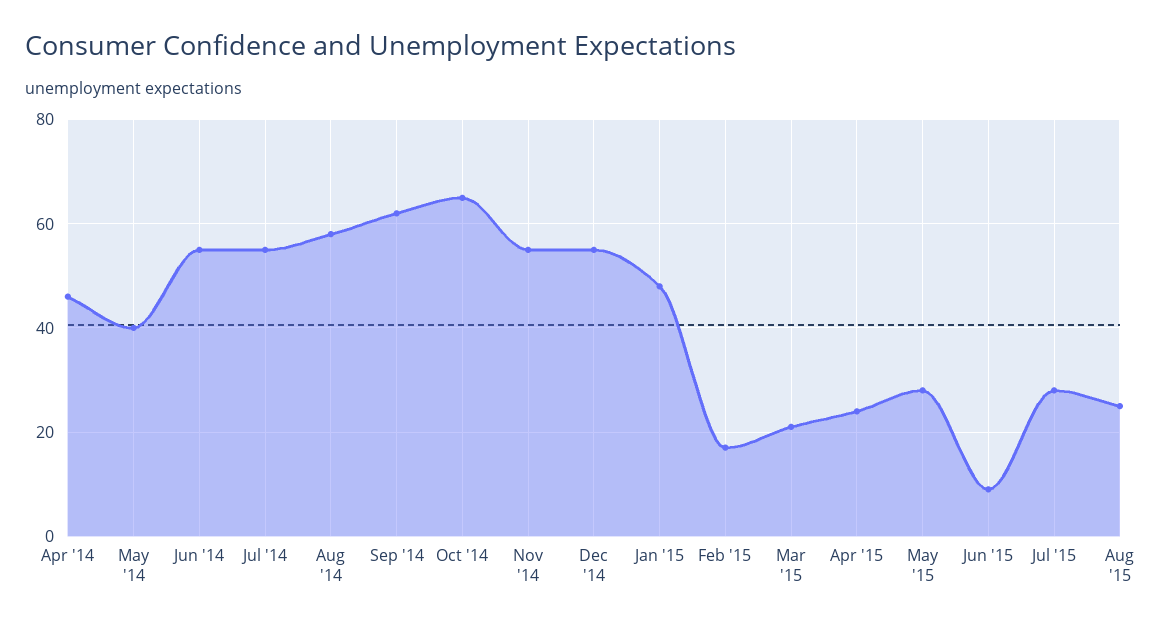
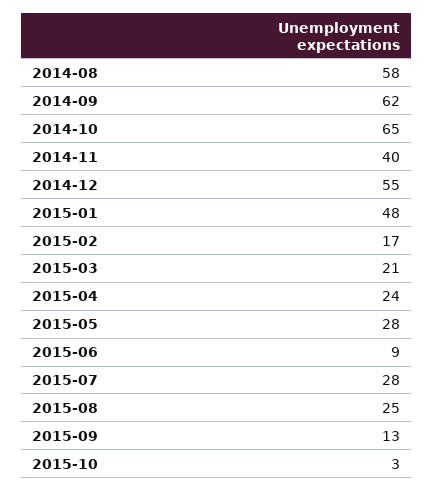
Apr '14: 45 -> none
May '14: 40 -> none
Jun '14: 55 -> none
Jul '14: 55 -> none
Nov '14: 55 -> 40
2015-09: none -> 13
2015-10: none -> 3

